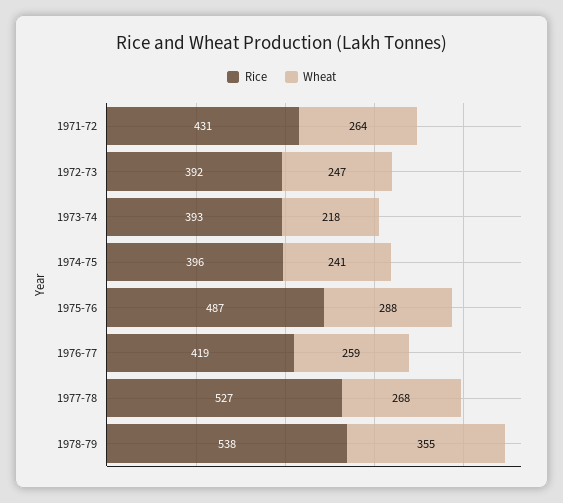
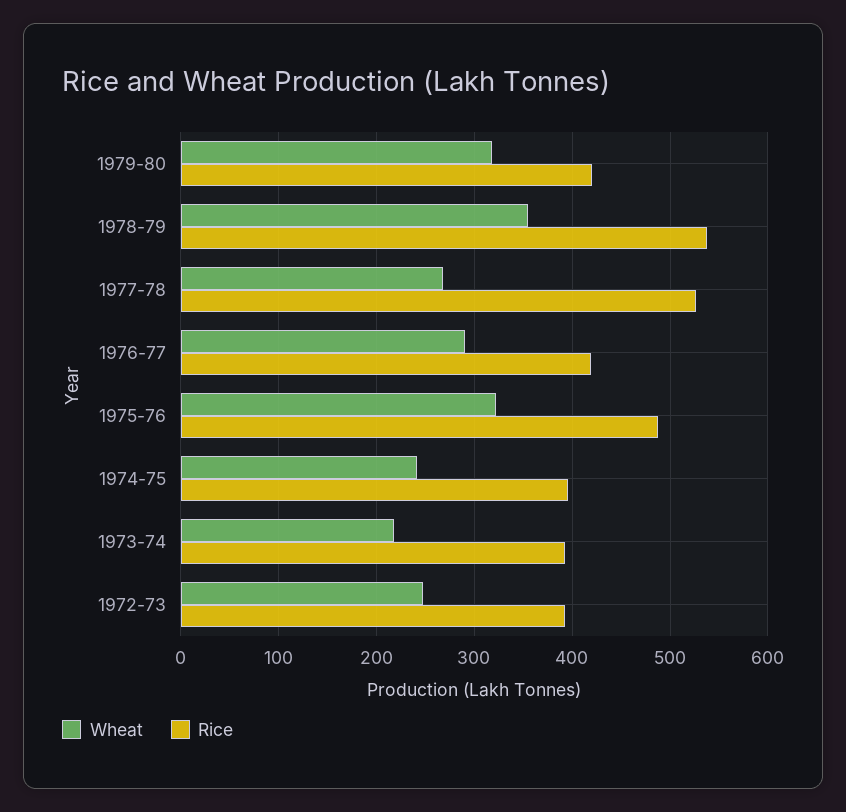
Rice, 1971-72: 431 -> none
Wheat, 1971-72: 264 -> none
Wheat, 1975-76: 288 -> 320
Wheat, 1976-77: 259 -> 290
Wheat, 1979-80: none -> 320
Rice, 1979-80: none -> 420

